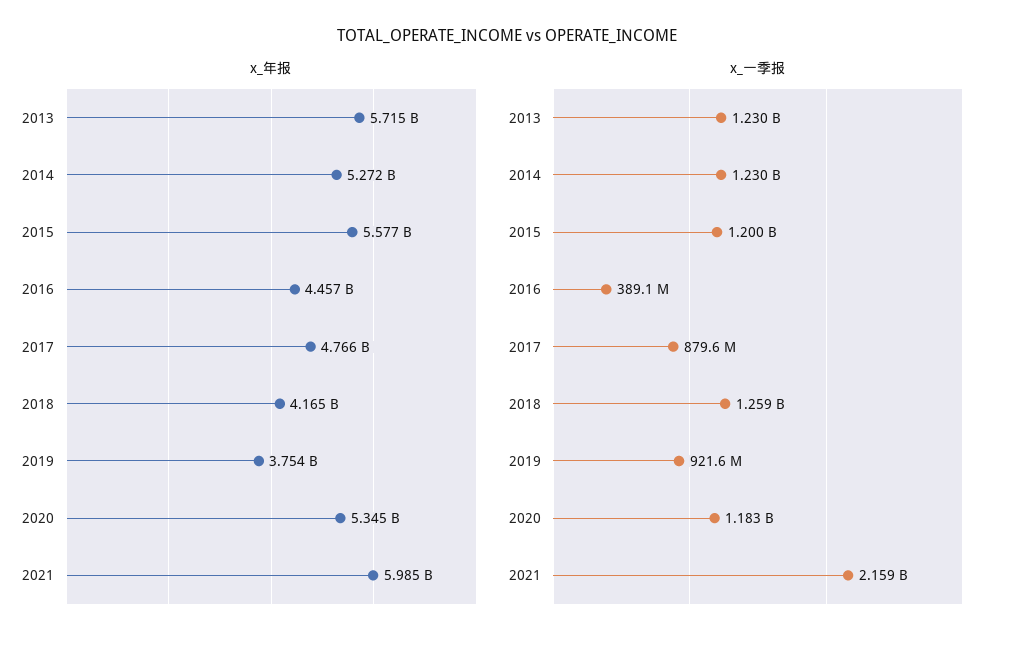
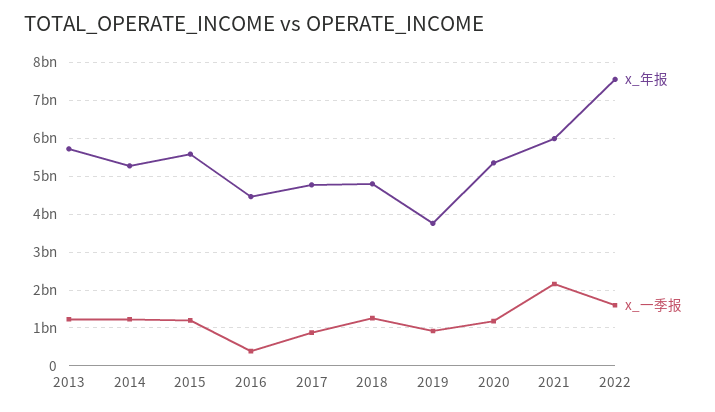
x_年报, 2018: 4165000000 -> 4800000000
x_年报, 2022: none -> 7600000000
x_一季报, 2022: none -> 1600000000

